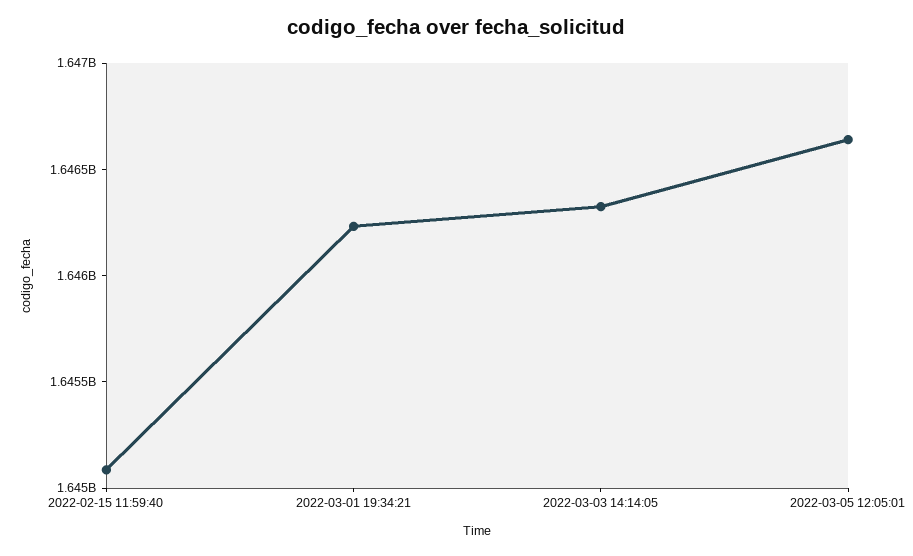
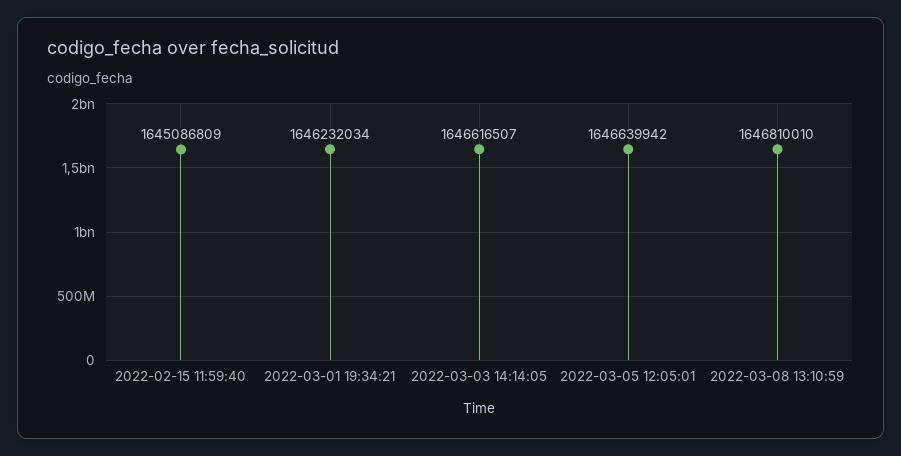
2022-03-03 14:14:05: 1646300000 -> 1646616507
2022-03-08 13:10:59: none -> 1646810010

